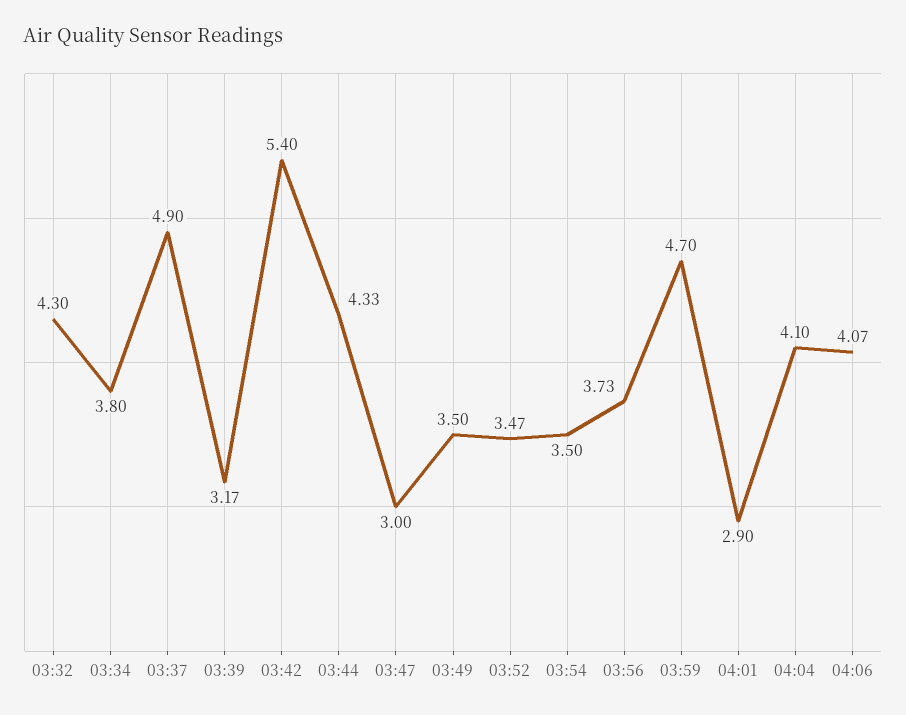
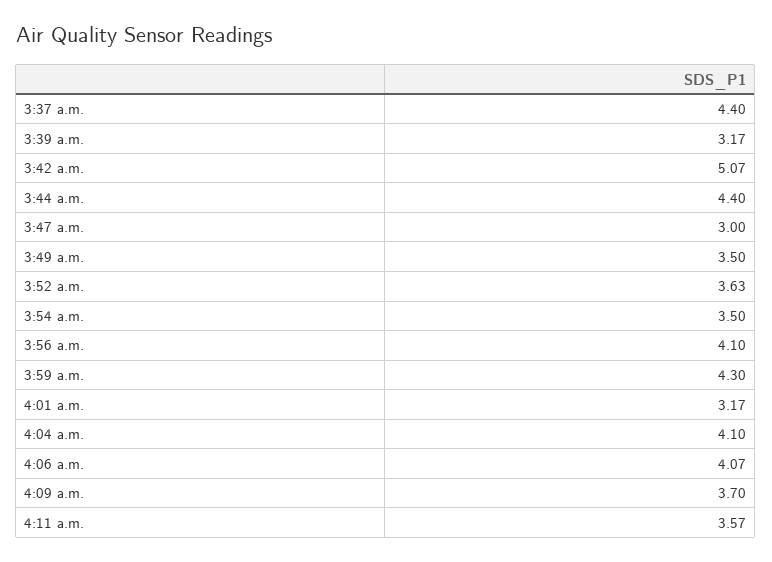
03:32: 4.3 -> none
03:34: 3.8 -> none
03:37: 4.9 -> 4.4
03:42: 5.4 -> 5.07
03:44: 4.33 -> 4.4
03:52: 3.47 -> 3.63
03:56: 3.73 -> 4.1
03:59: 4.7 -> 4.3
04:01: 2.9 -> 3.17
4:09 a.m.: none -> 3.7
4:11 a.m.: none -> 3.57

